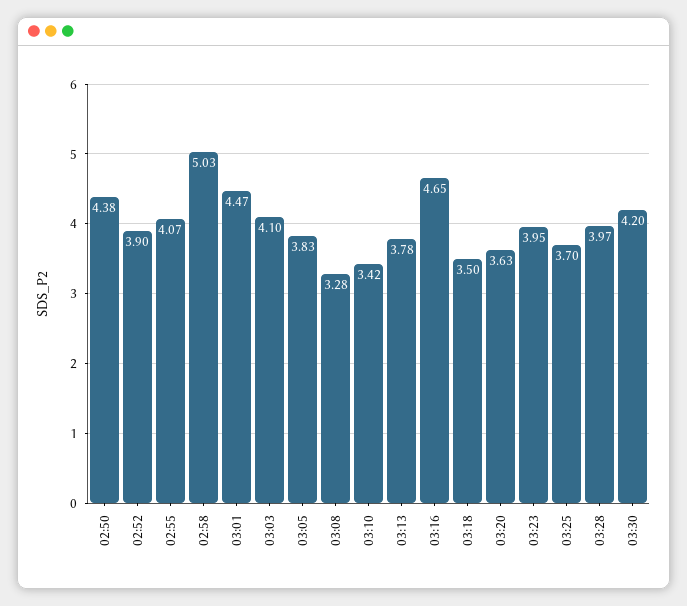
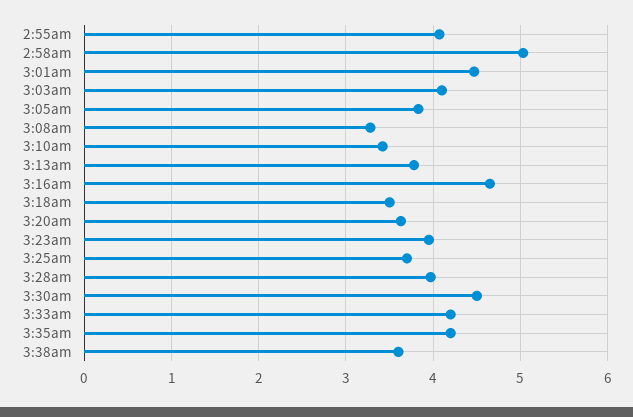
02:50: 4.38 -> none
02:52: 3.9 -> none
03:30: 4.2 -> 4.5
3:33am: none -> 4.2
3:35am: none -> 4.2
3:38am: none -> 3.6

